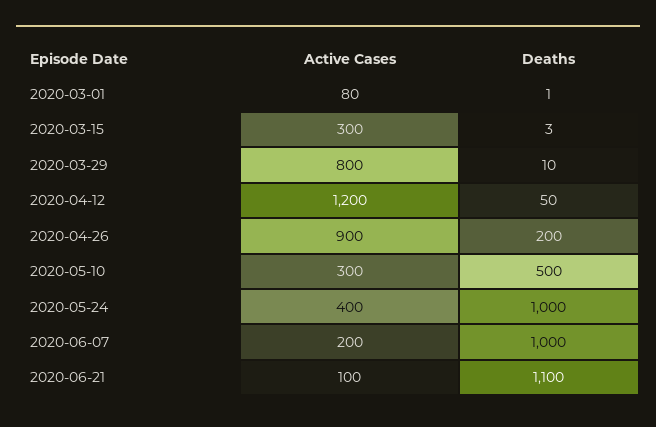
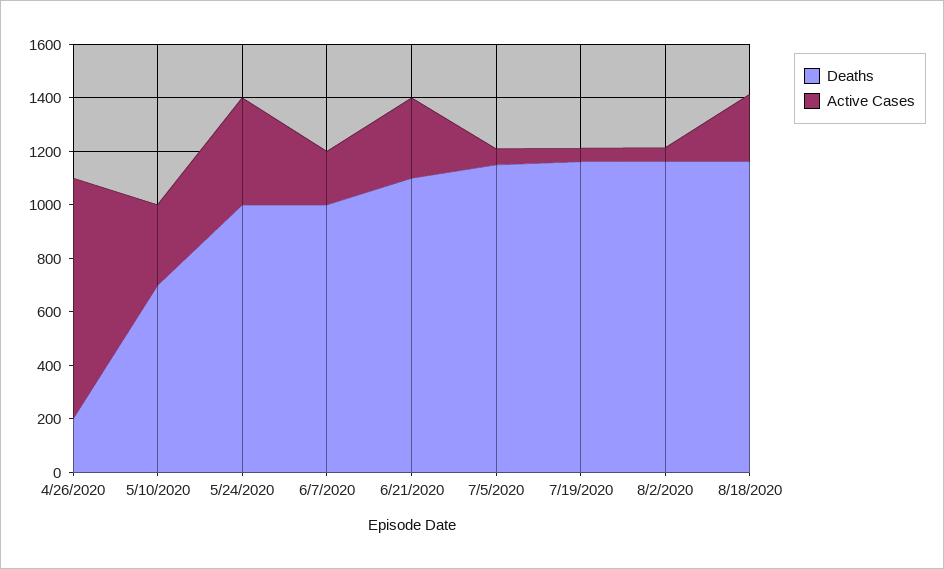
Active Cases, 2020-03-01: 80 -> none
Deaths, 2020-03-01: 1 -> none
Active Cases, 2020-03-15: 300 -> none
Deaths, 2020-03-15: 3 -> none
Active Cases, 2020-03-29: 800 -> none
Deaths, 2020-03-29: 10 -> none
Active Cases, 2020-04-12: 1200 -> none
Deaths, 2020-04-12: 50 -> none
Deaths, 2020-05-10: 500 -> 700
Active Cases, 2020-06-21: 100 -> 300
Deaths, 7/5/2020: none -> 1150
Active Cases, 7/5/2020: none -> 50
Deaths, 7/19/2020: none -> 1150
Active Cases, 7/19/2020: none -> 50
Deaths, 8/2/2020: none -> 1150
Active Cases, 8/2/2020: none -> 50
Deaths, 8/18/2020: none -> 1150
Active Cases, 8/18/2020: none -> 250

